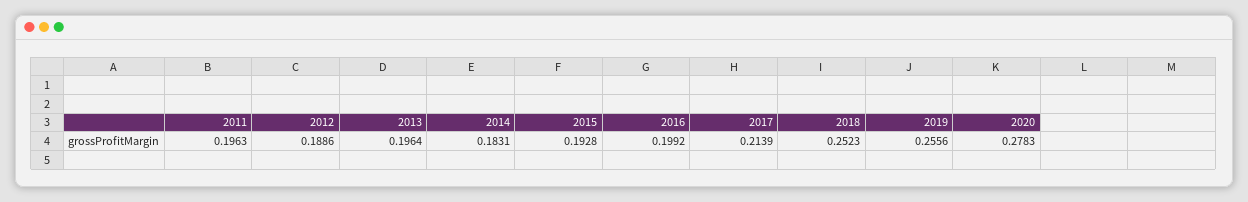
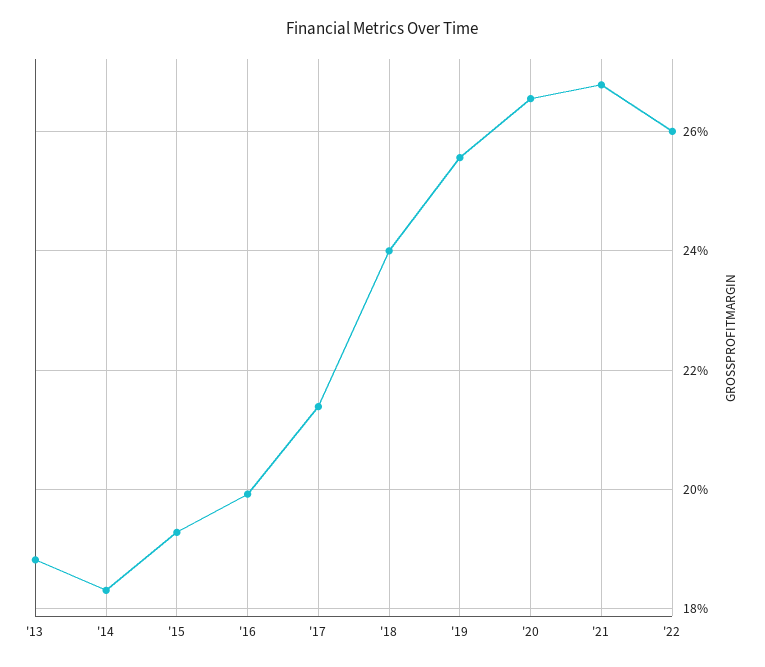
2011: 0.1963 -> none
2012: 0.1886 -> none
2013: 0.1964 -> 0.188
2018: 0.2523 -> 0.24
2020: 0.2783 -> 0.266
'21: none -> 0.268
'22: none -> 0.26

